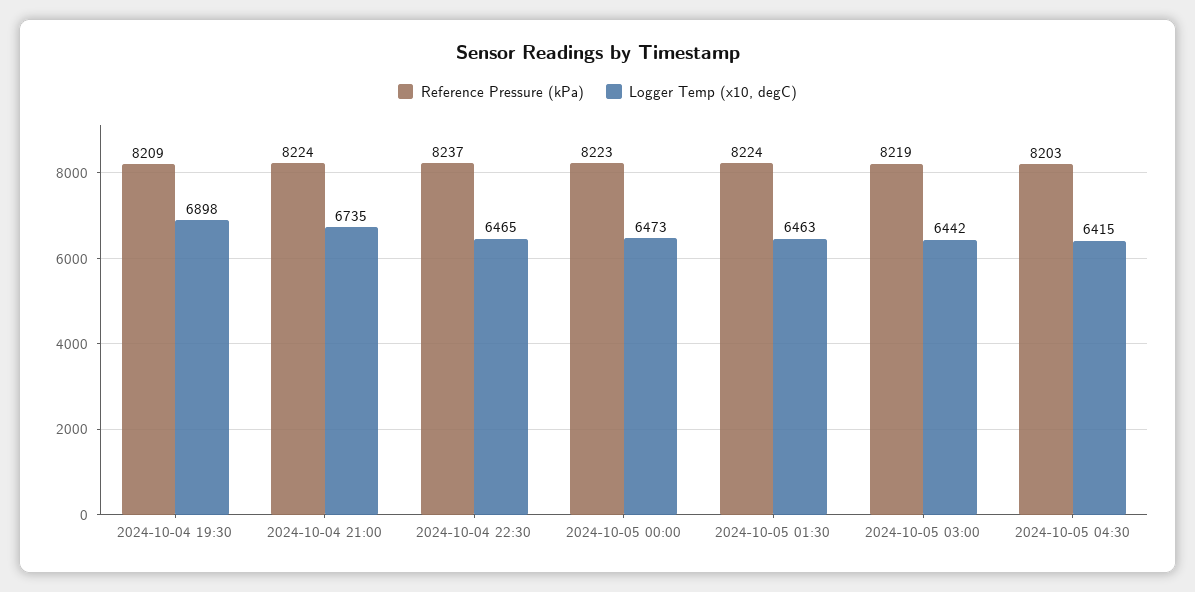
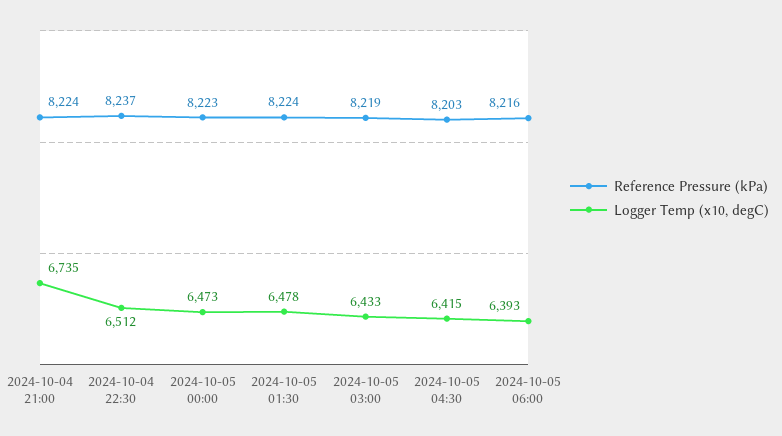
Reference Pressure (kPa), 2024-10-04 19:30: 8209 -> none
Logger Temp (x10, degC), 2024-10-04 19:30: 6898 -> none
Logger Temp (x10, degC), 2024-10-04 22:30: 6465 -> 6512
Logger Temp (x10, degC), 2024-10-05 01:30: 6463 -> 6478
Logger Temp (x10, degC), 2024-10-05 03:00: 6442 -> 6433
Reference Pressure (kPa), 2024-10-05 06:00: none -> 8216
Logger Temp (x10, degC), 2024-10-05 06:00: none -> 6393

